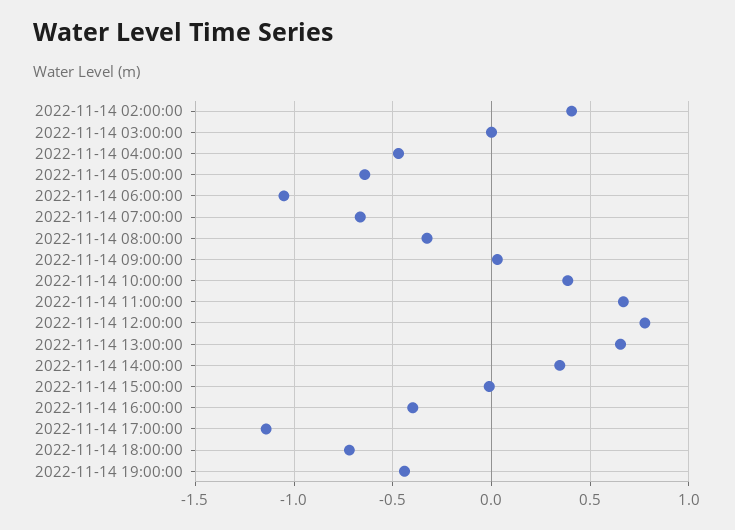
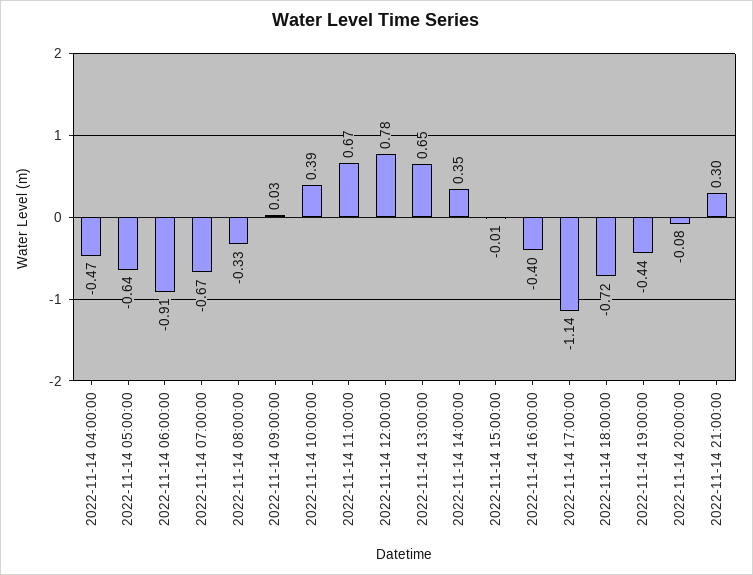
2022-11-14 02:00:00: 0.4 -> none
2022-11-14 03:00:00: 0 -> none
2022-11-14 06:00:00: -1.05 -> -0.91
2022-11-14 20:00:00: none -> -0.08
2022-11-14 21:00:00: none -> 0.3

